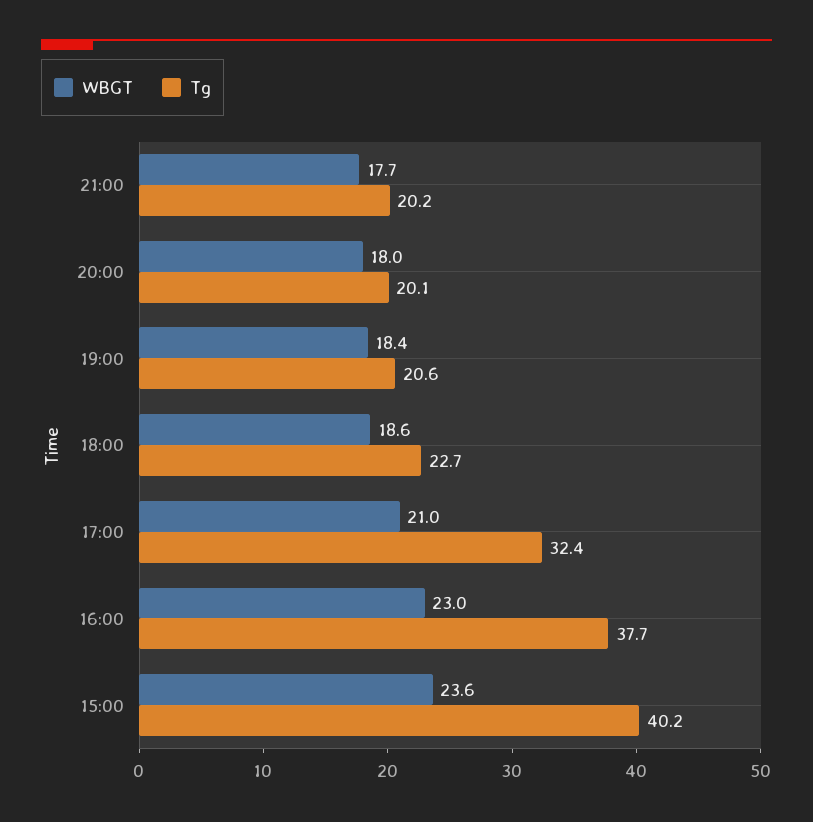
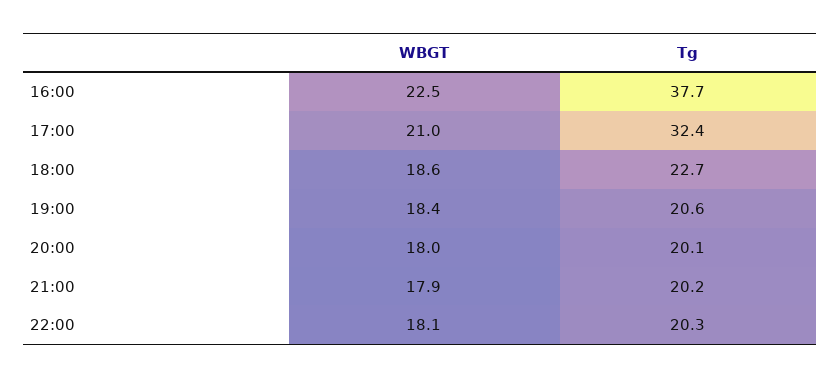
WBGT, 21:00: 17.7 -> 17.9
WBGT, 16:00: 23 -> 22.5
WBGT, 15:00: 23.6 -> none
Tg, 15:00: 40.2 -> none
WBGT, 22:00: none -> 18.1
Tg, 22:00: none -> 20.3

